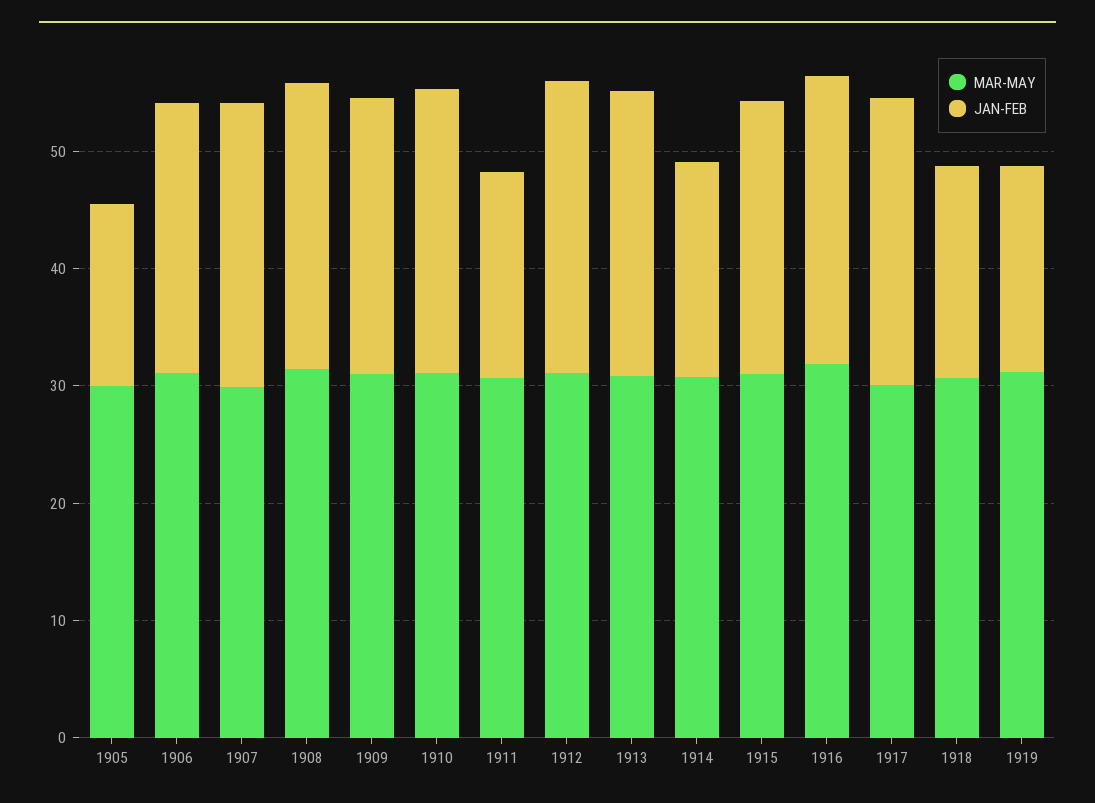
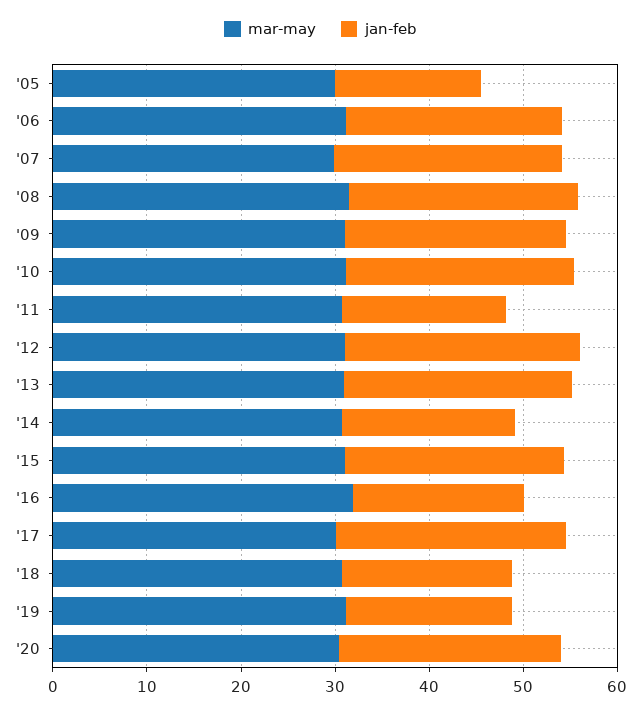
JAN-FEB, 1916: 24 -> 18
MAR-MAY, '20: none -> 30
JAN-FEB, '20: none -> 24

